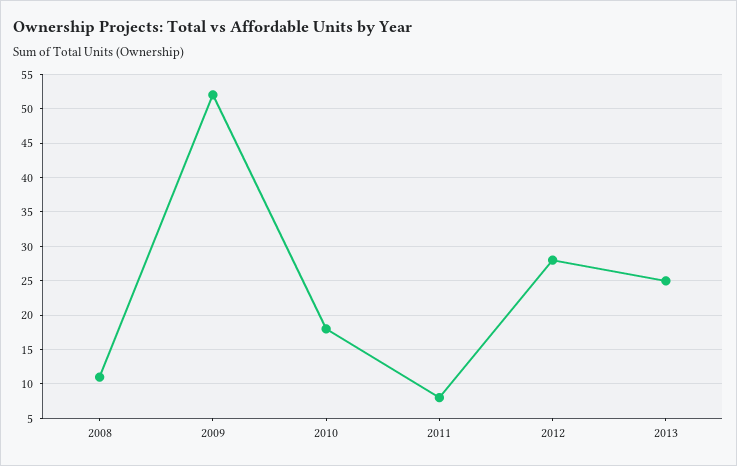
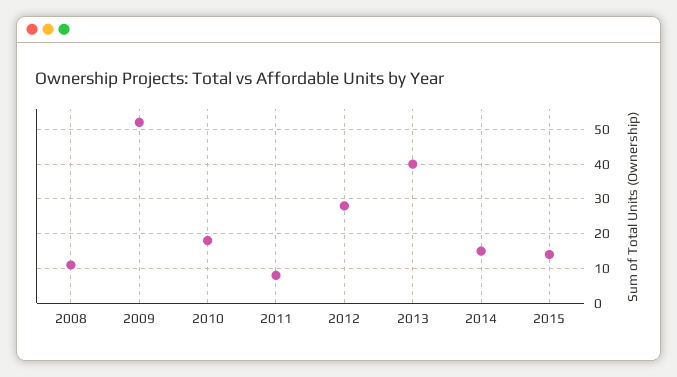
2013: 25 -> 40
2014: none -> 15
2015: none -> 15

